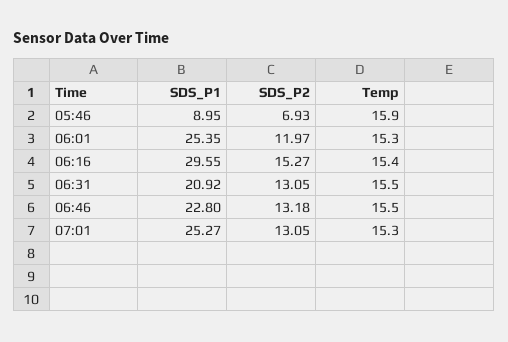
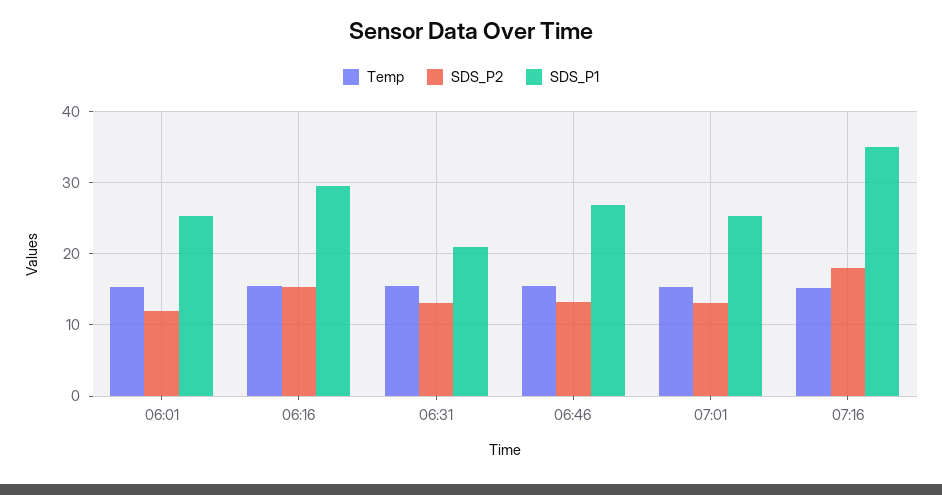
SDS_P1, 05:46: 8.95 -> none
SDS_P2, 05:46: 6.93 -> none
Temp, 05:46: 15.9 -> none
SDS_P1, 06:46: 22.8 -> 27
Temp, 07:16: none -> 15
SDS_P2, 07:16: none -> 18
SDS_P1, 07:16: none -> 35

